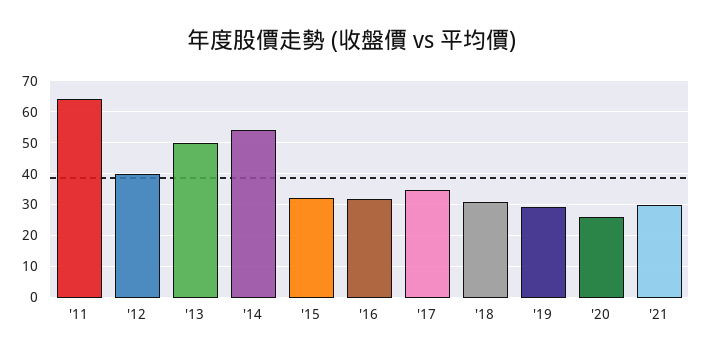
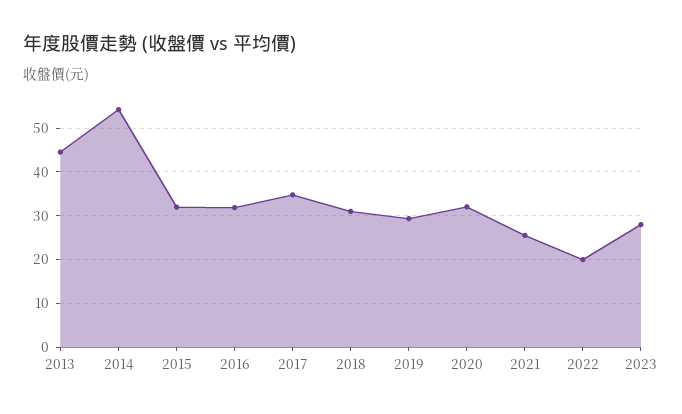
'11: 64 -> none
'12: 40 -> none
'13: 50 -> 44
'20: 26 -> 32
'21: 30 -> 26
2022: none -> 20
2023: none -> 28

